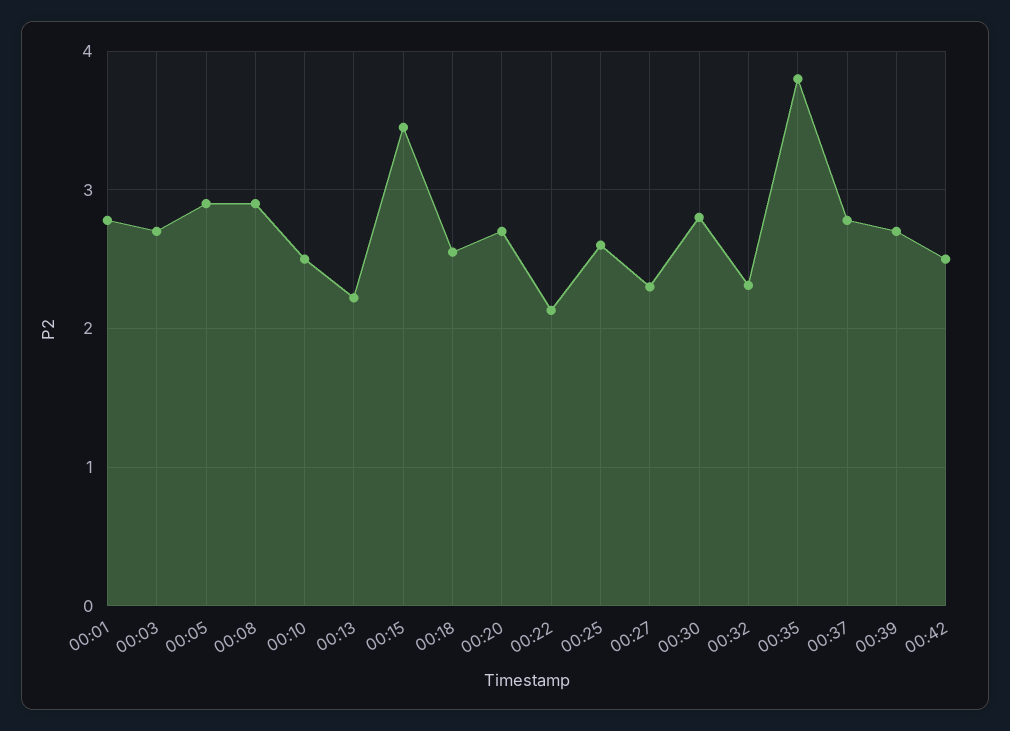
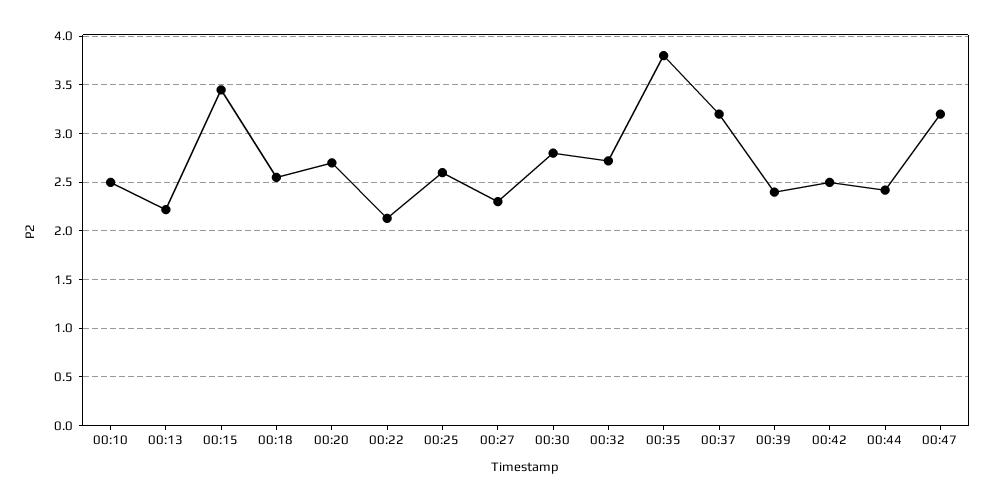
00:01: 2.8 -> none
00:03: 2.7 -> none
00:05: 2.9 -> none
00:08: 2.9 -> none
00:32: 2.3 -> 2.7
00:37: 2.8 -> 3.2
00:39: 2.7 -> 2.4
00:44: none -> 2.4
00:47: none -> 3.2

